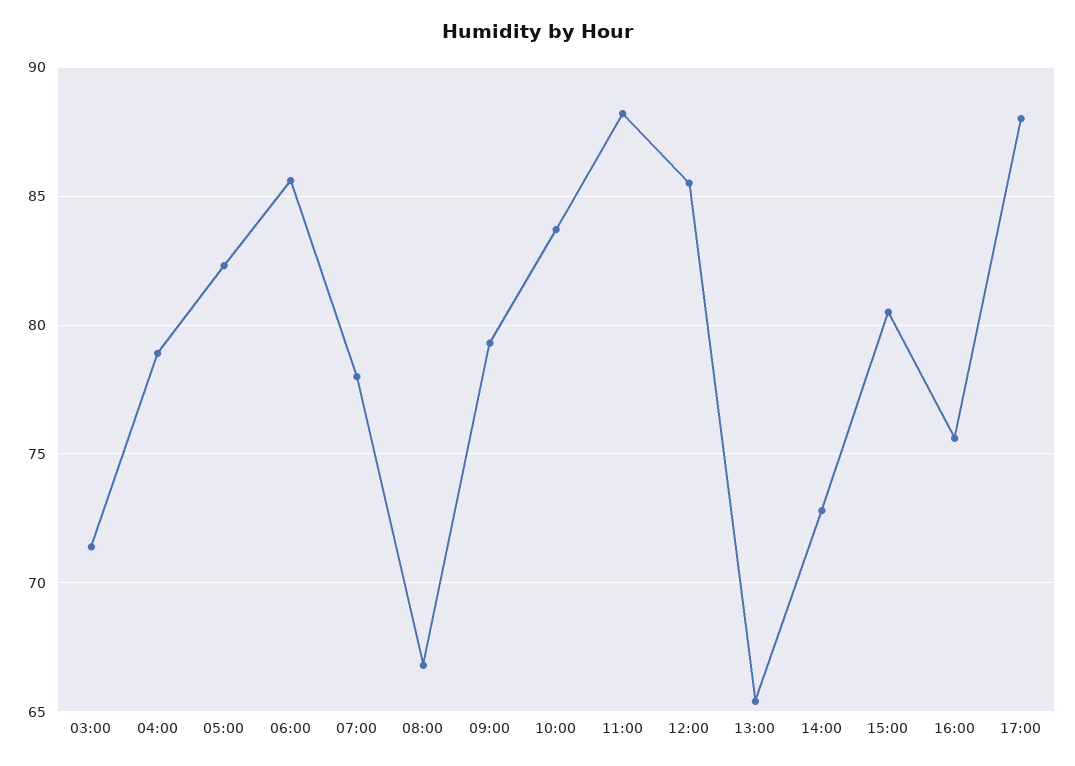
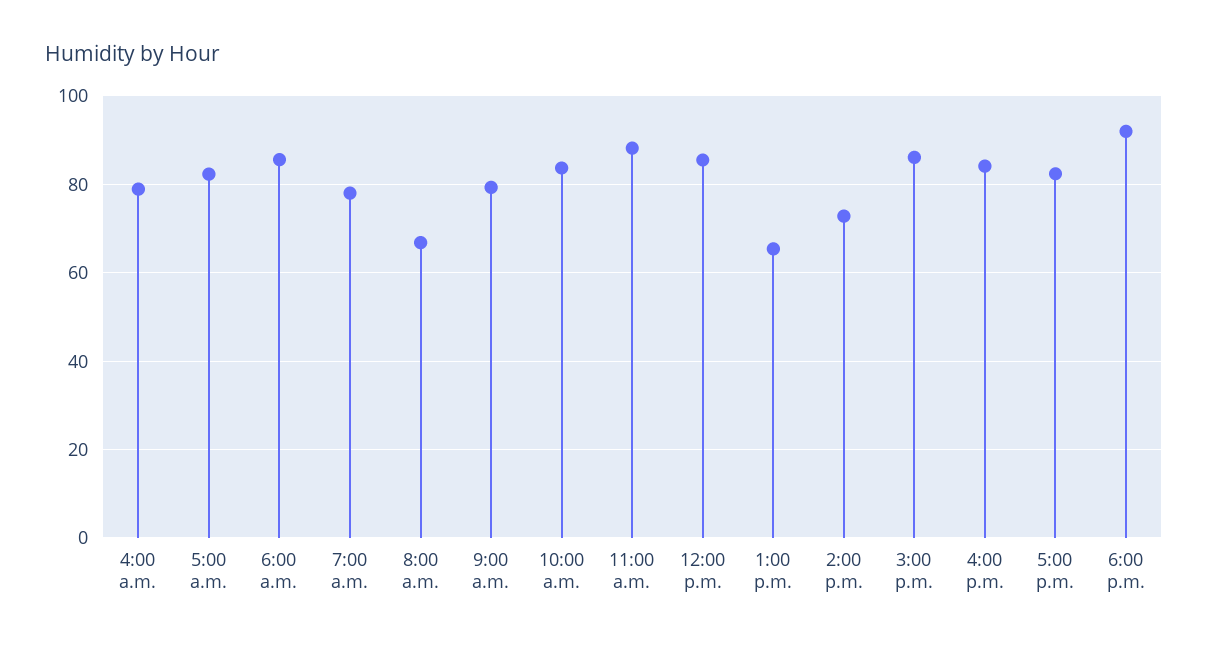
03:00: 71.5 -> none
15:00: 80.5 -> 86
16:00: 75.5 -> 84
17:00: 88 -> 82
6:00 p.m.: none -> 92

